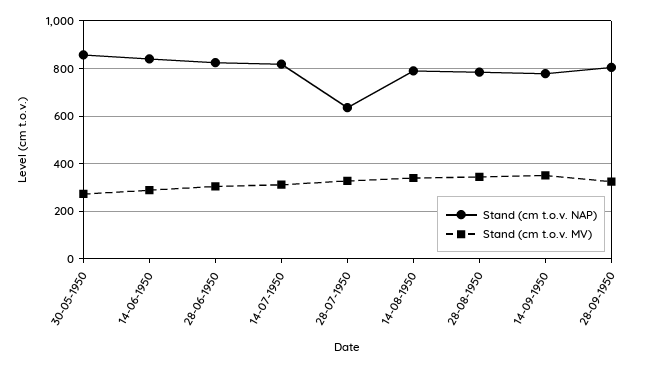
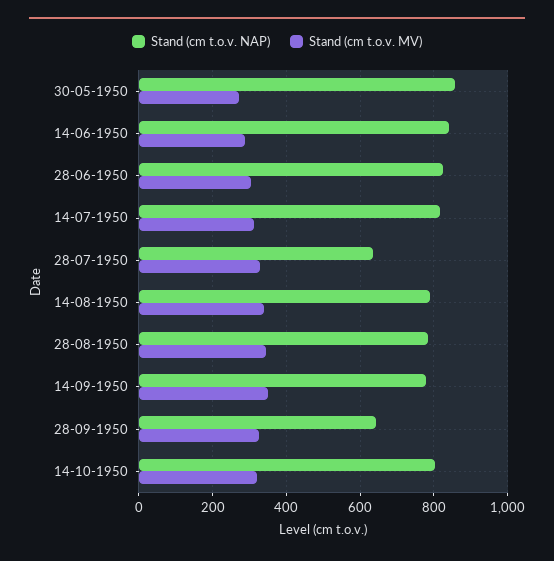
Stand (cm t.o.v. NAP), 28-09-1950: 800 -> 640
Stand (cm t.o.v. NAP), 14-10-1950: none -> 800
Stand (cm t.o.v. MV), 14-10-1950: none -> 320

